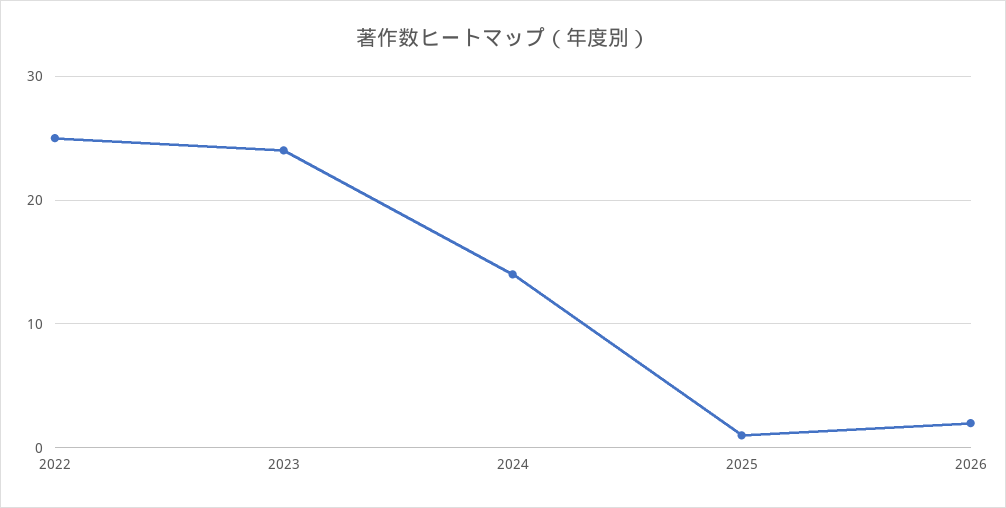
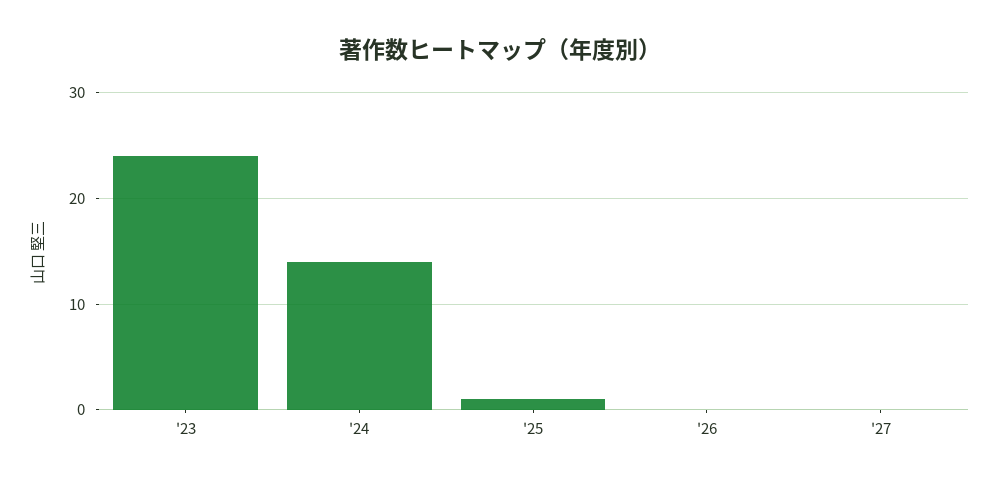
2022: 25 -> none
2026: 2 -> 0
'27: none -> 0

